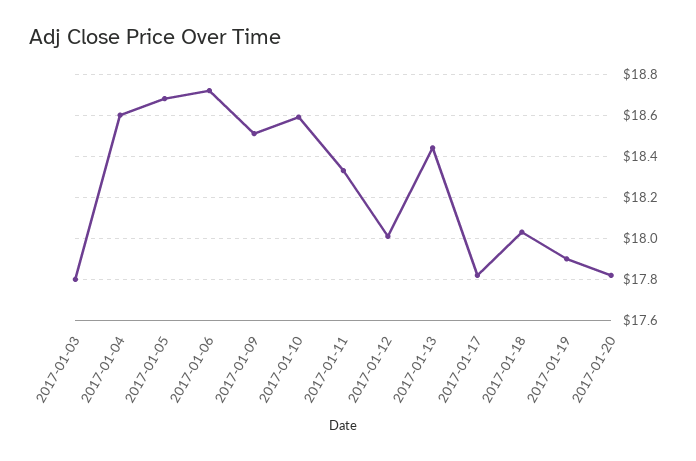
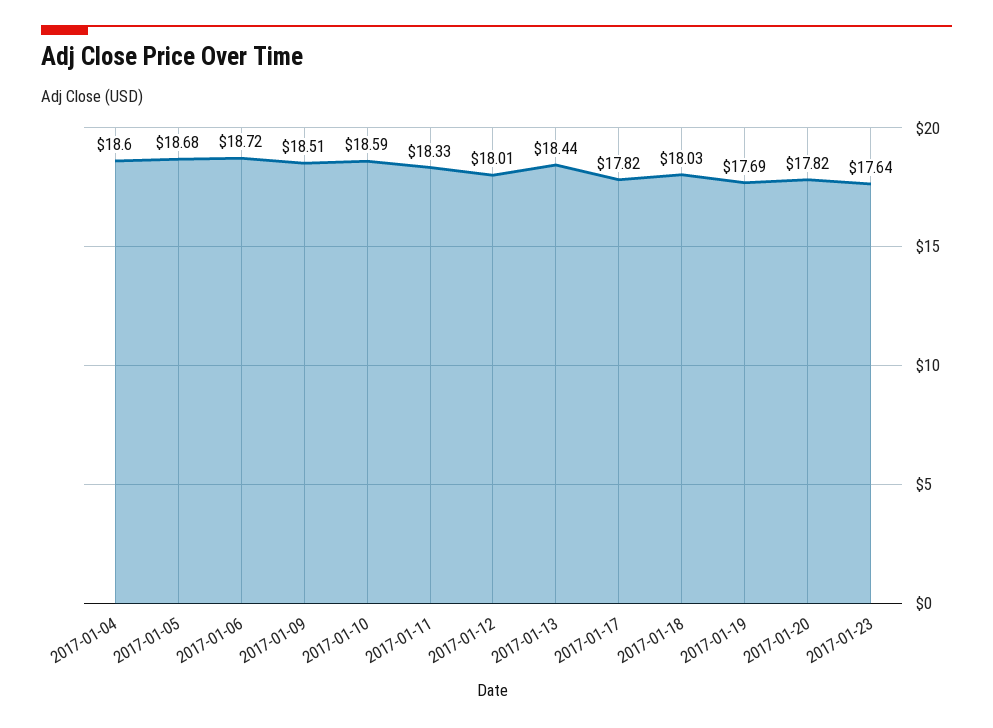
2017-01-03: 17.8 -> none
2017-01-19: 17.9 -> 17.69
2017-01-23: none -> 17.64

